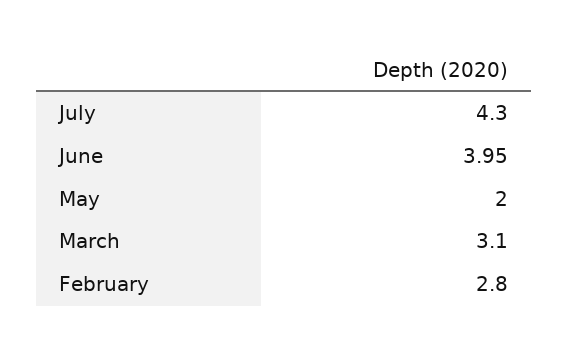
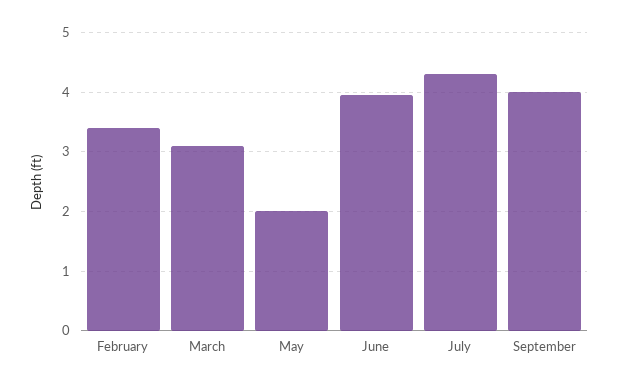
February: 2.8 -> 3.4
September: none -> 4

